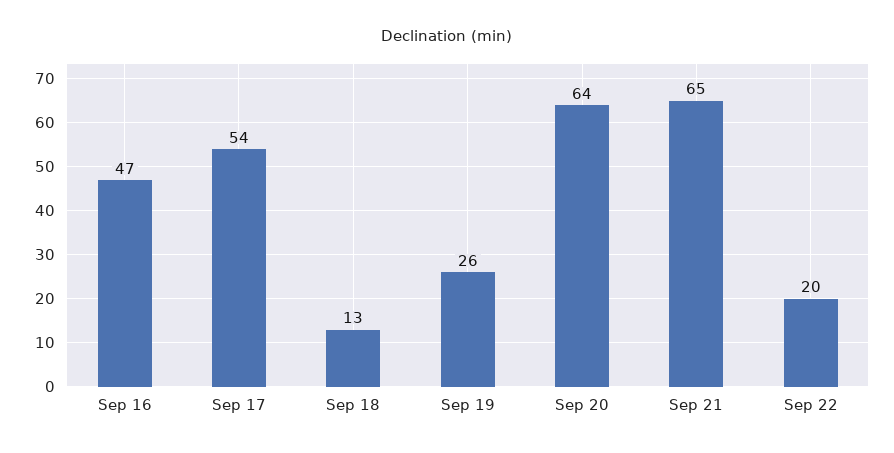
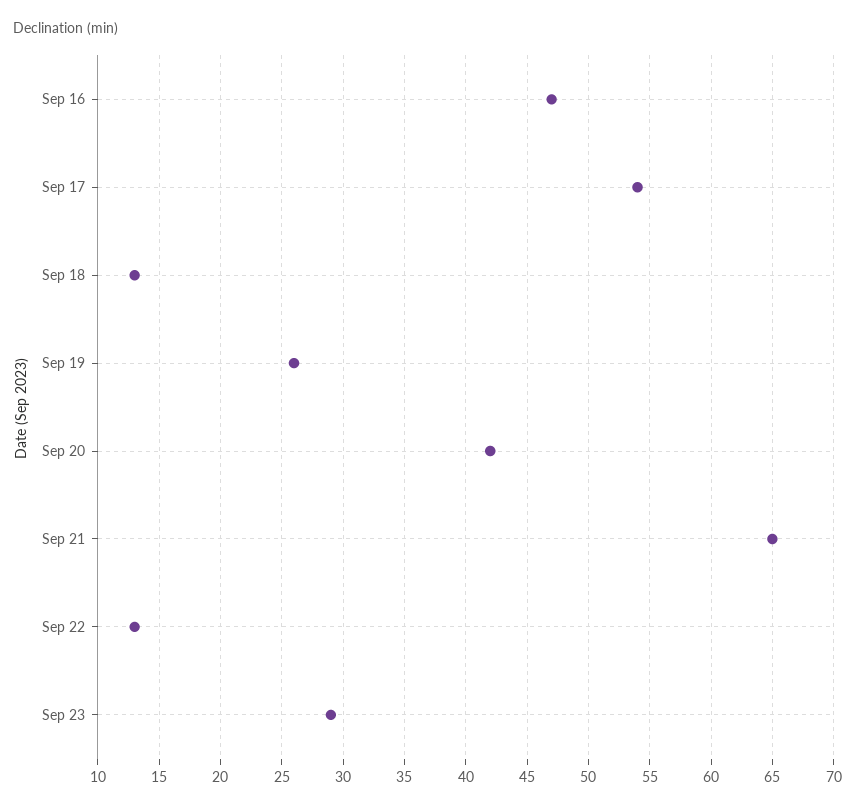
Sep 20: 64 -> 42
Sep 22: 20 -> 13
Sep 23: none -> 29

